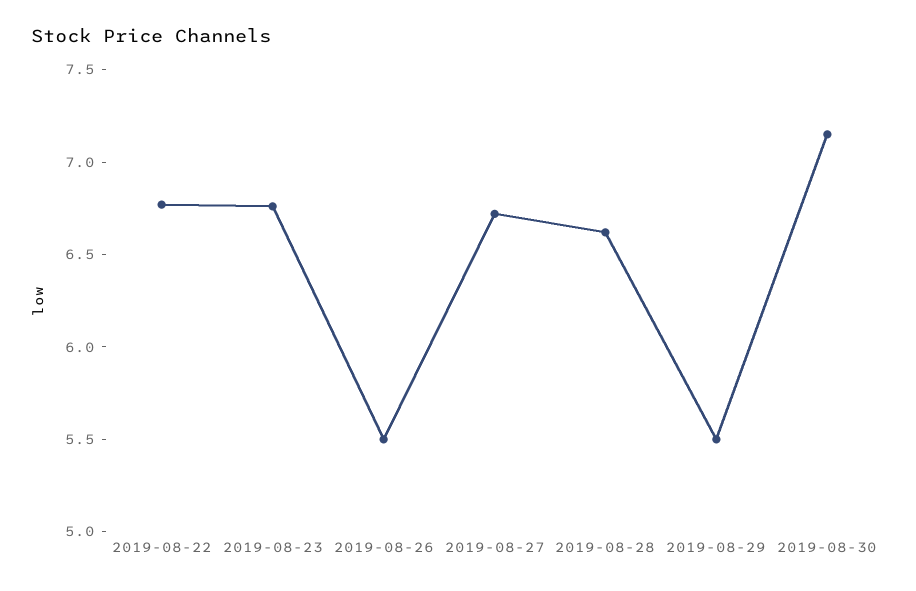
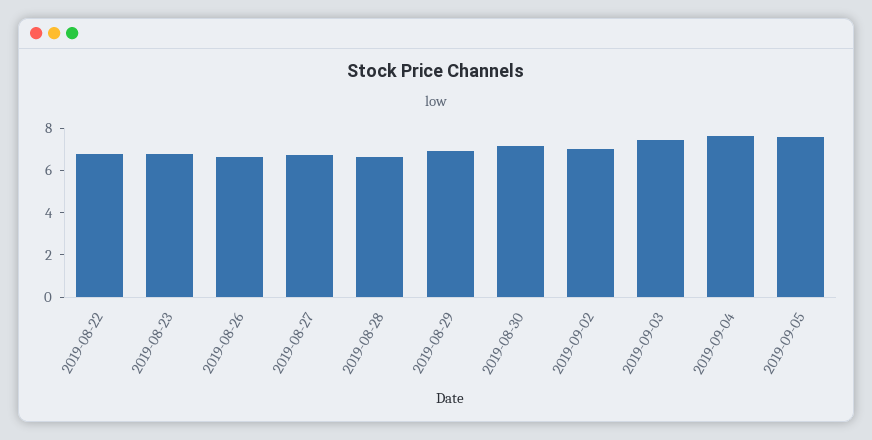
2019-08-26: 5.5 -> 6.5
2019-08-29: 5.5 -> 7
2019-09-02: none -> 7
2019-09-03: none -> 7.5
2019-09-04: none -> 7.5
2019-09-05: none -> 7.5

